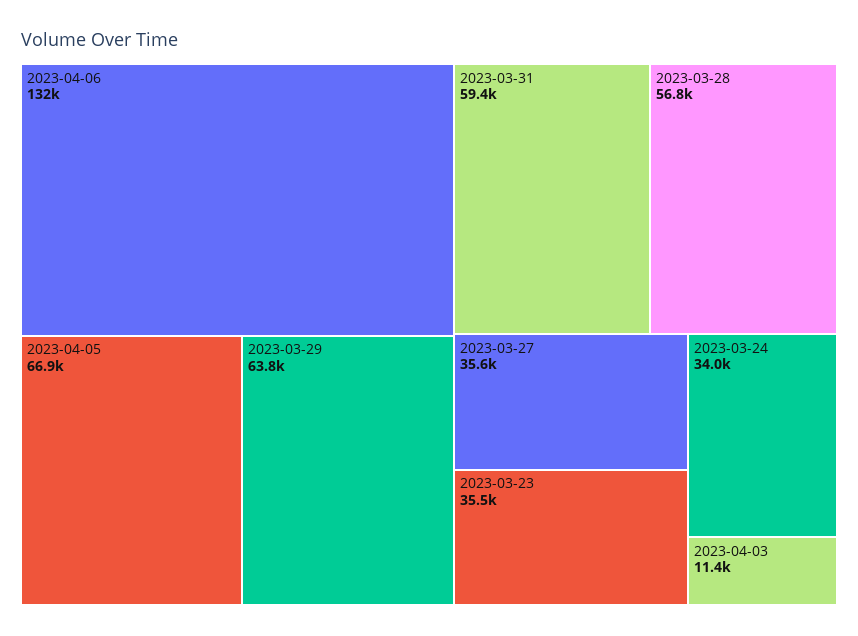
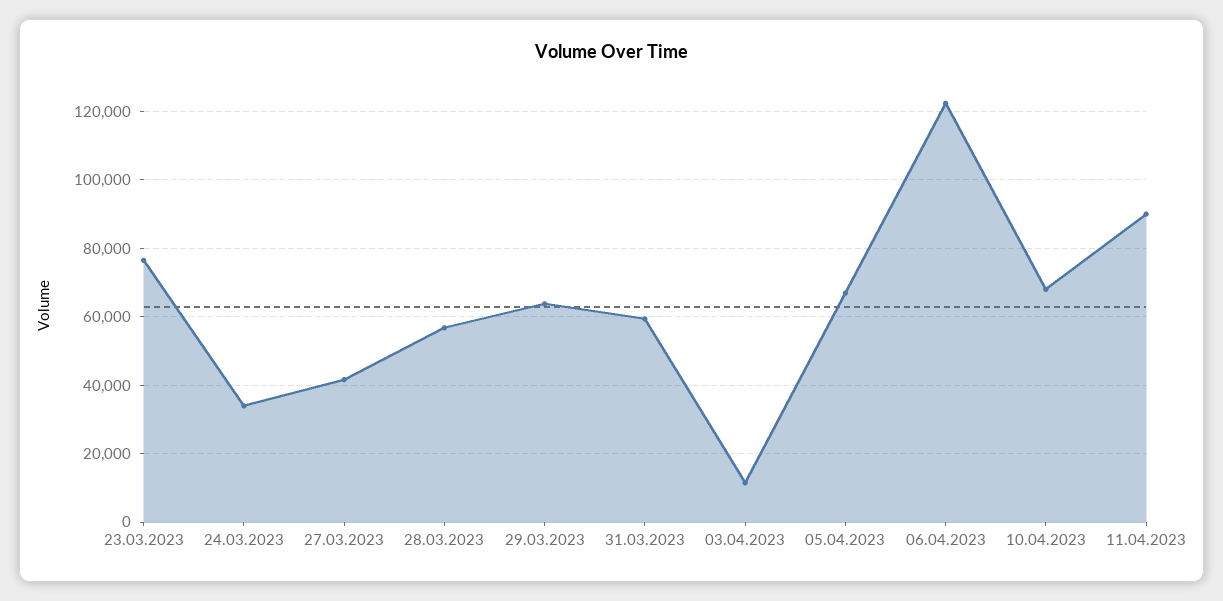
2023-04-06: 132000 -> 122000
2023-03-27: 35600 -> 42000
2023-03-23: 35500 -> 76000
10.04.2023: none -> 68000
11.04.2023: none -> 90000

